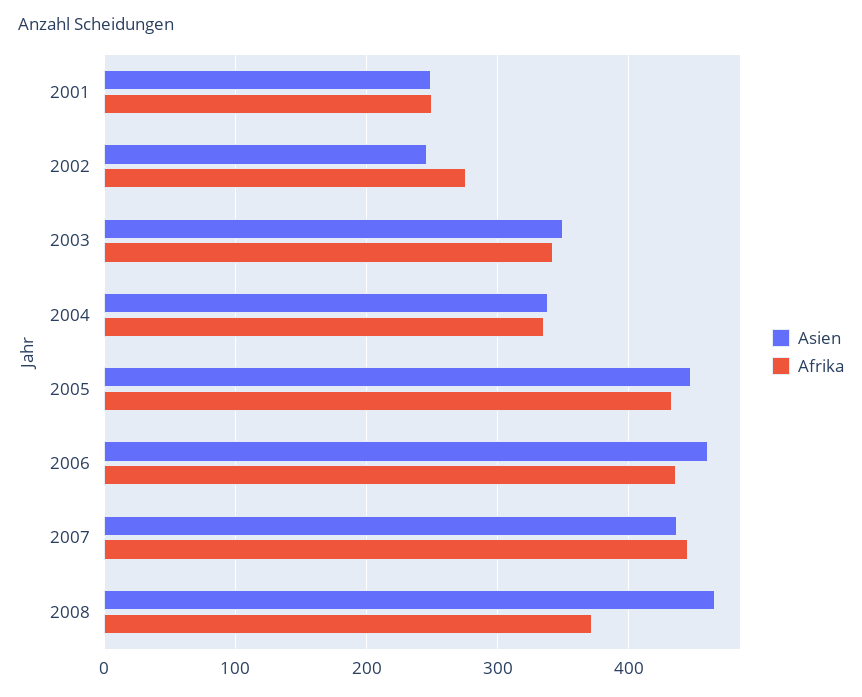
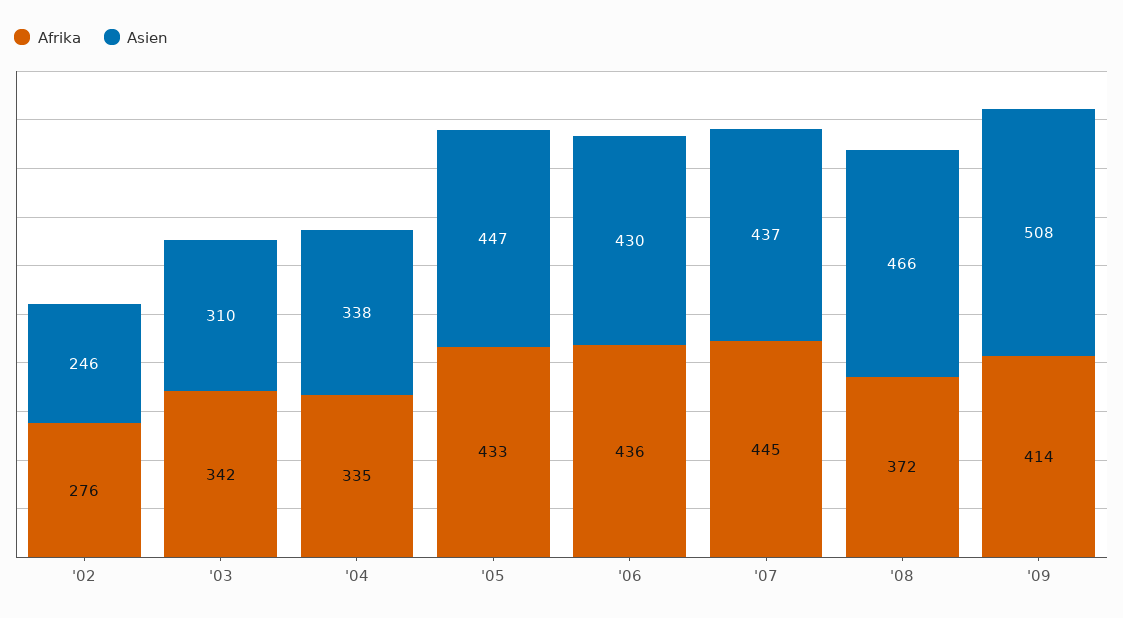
Asien, 2001: 250 -> none
Afrika, 2001: 250 -> none
Asien, 2003: 350 -> 310
Asien, 2006: 460 -> 430
Afrika, '09: none -> 414
Asien, '09: none -> 508

